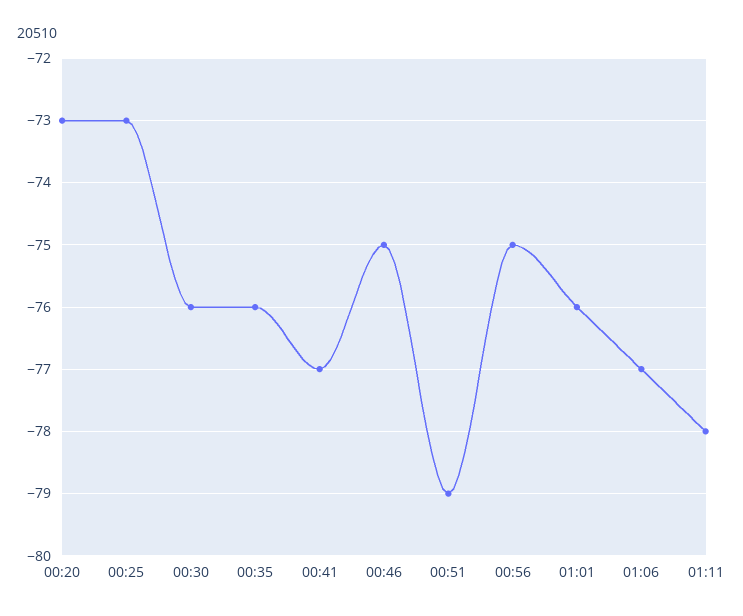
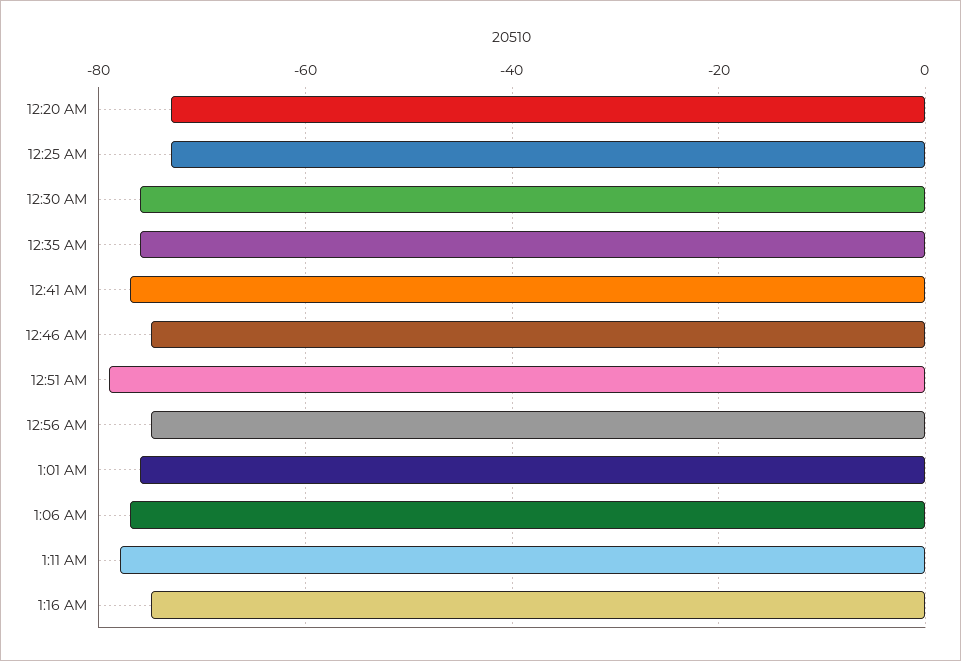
1:16 AM: none -> -75

